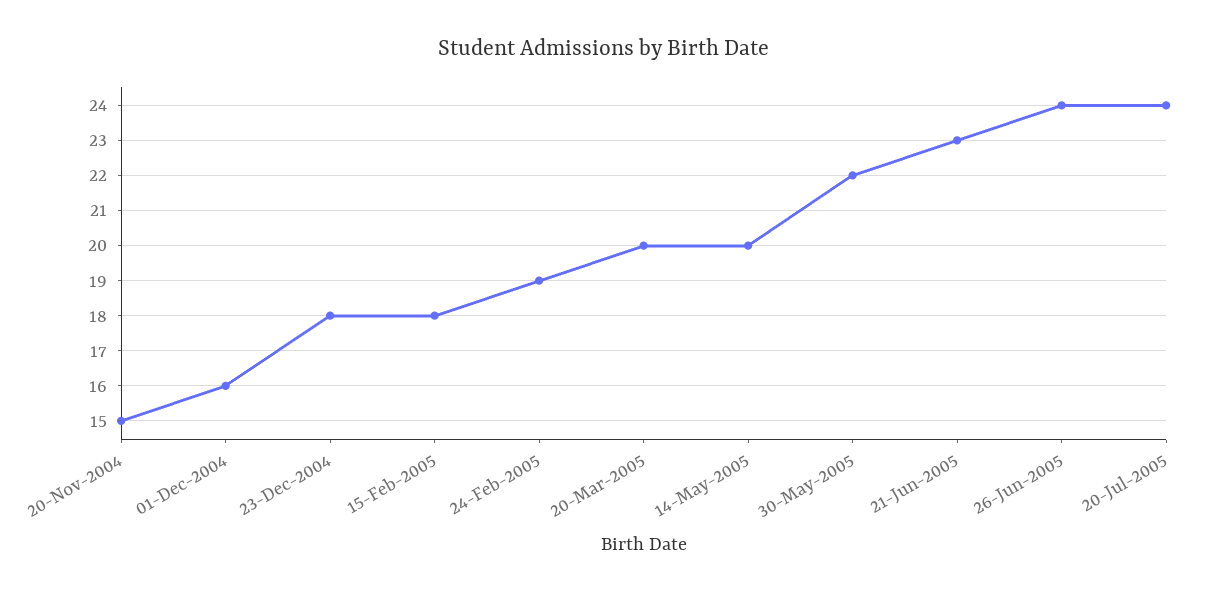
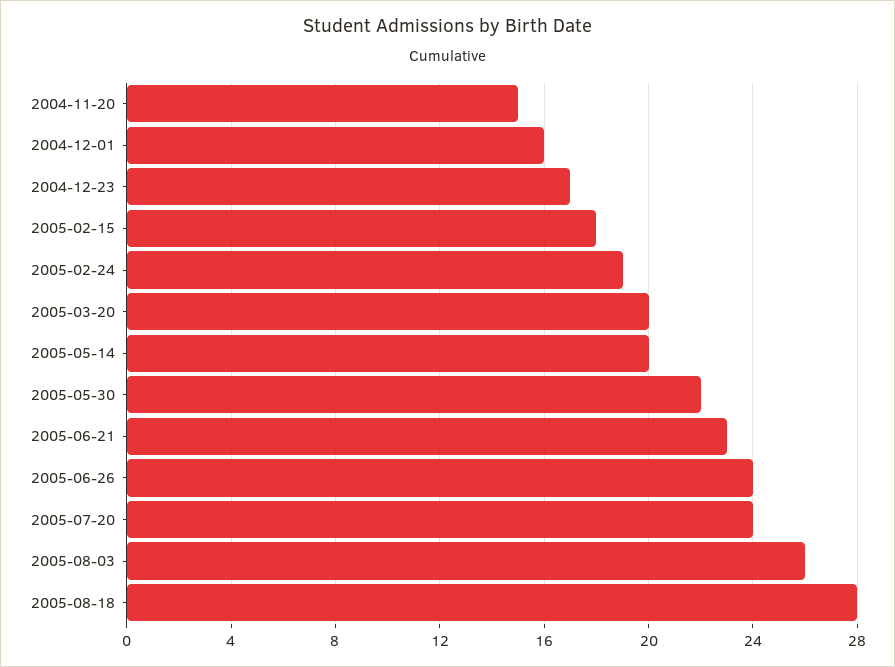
23-Dec-2004: 18 -> 17
2005-08-03: none -> 26
2005-08-18: none -> 28

